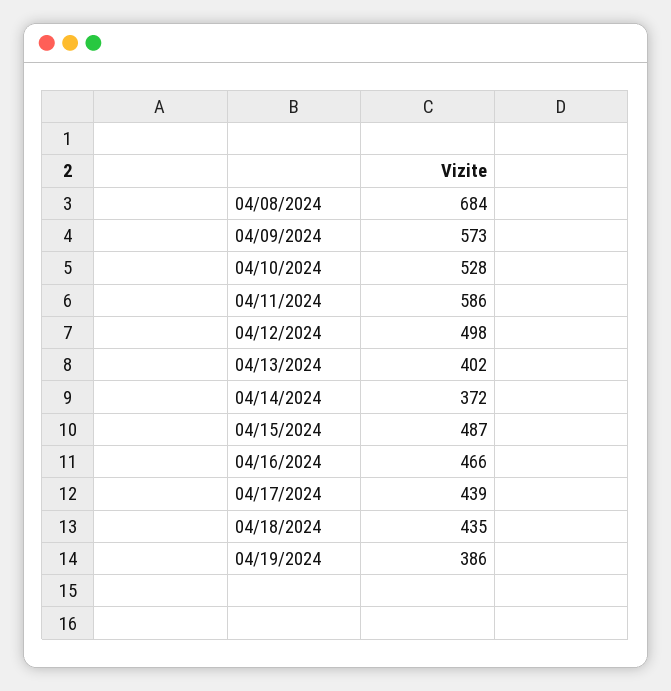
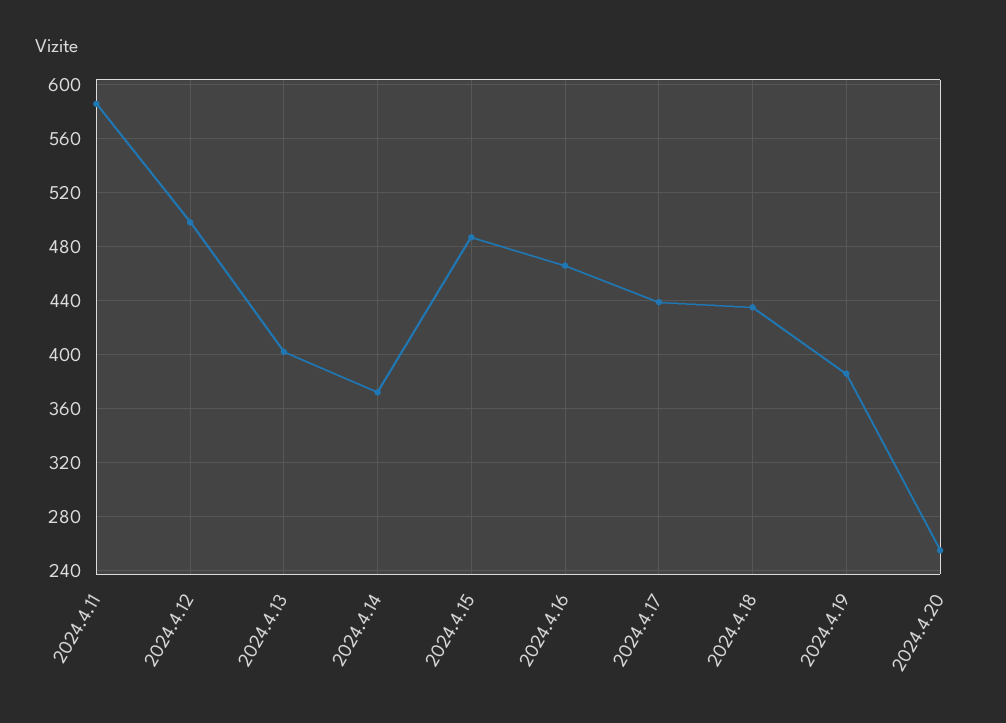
04/08/2024: 684 -> none
04/09/2024: 573 -> none
04/10/2024: 528 -> none
2024.4.20: none -> 255

